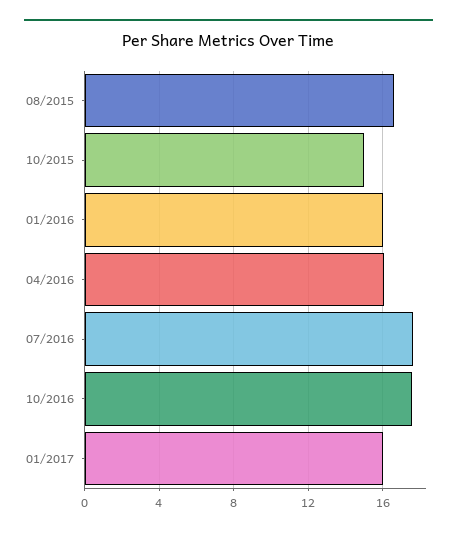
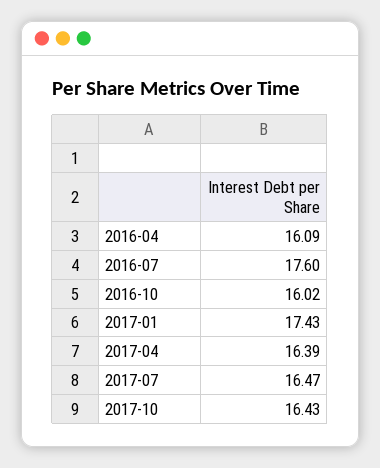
08/2015: 16.5 -> none
10/2015: 15 -> none
01/2016: 16 -> none
10/2016: 17.5 -> 16.02
01/2017: 16 -> 17.43
2017-04: none -> 16.39
2017-07: none -> 16.47
2017-10: none -> 16.43

